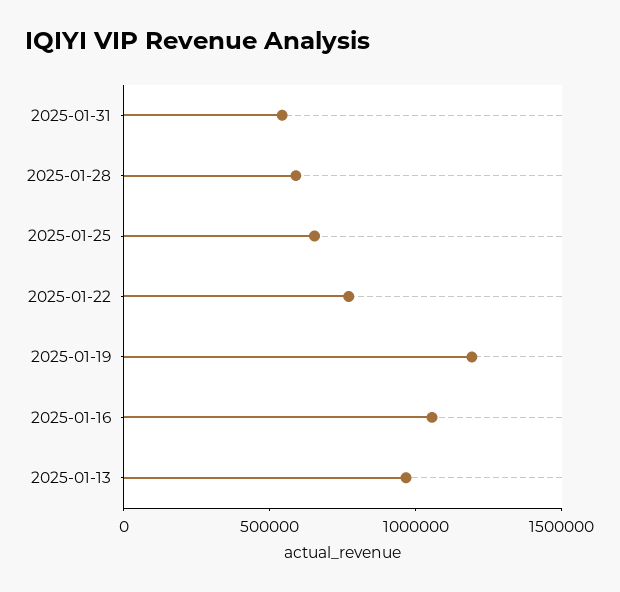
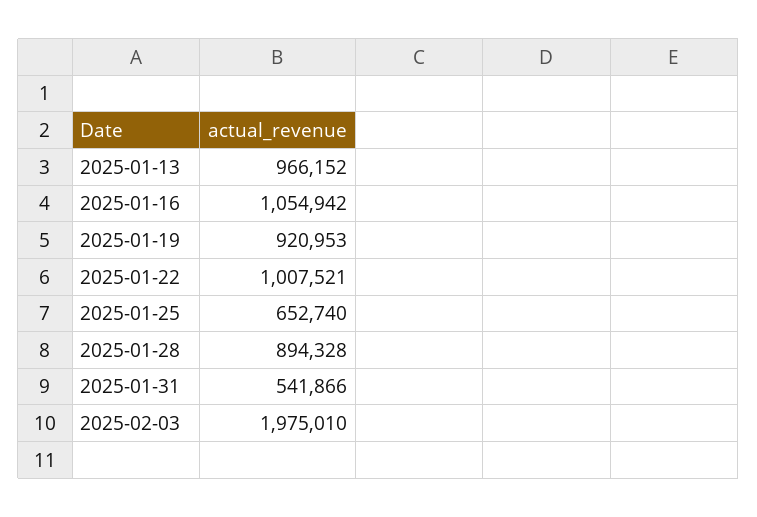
2025-01-28: 600000 -> 894328
2025-01-22: 800000 -> 1007521
2025-01-19: 1200000 -> 920953
2025-02-03: none -> 1975010

